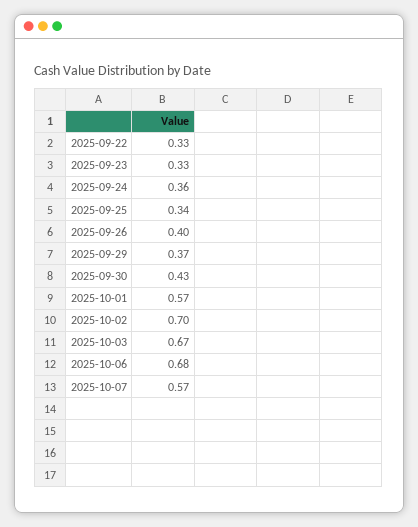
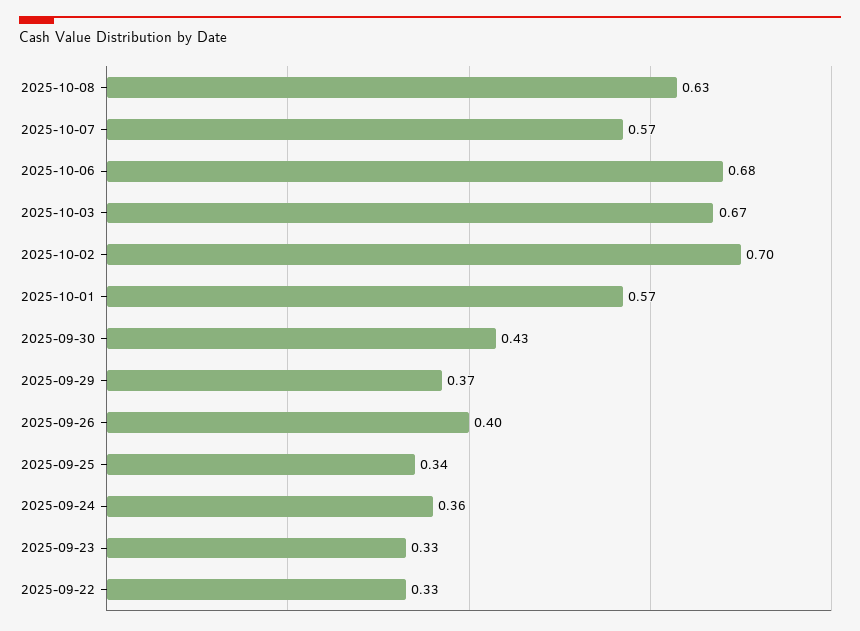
2025-10-08: none -> 0.63

